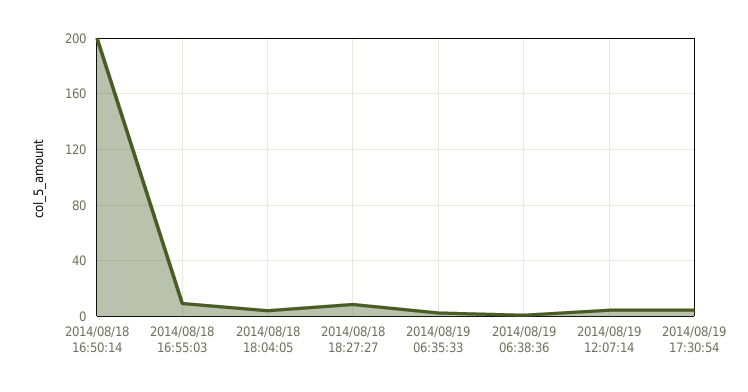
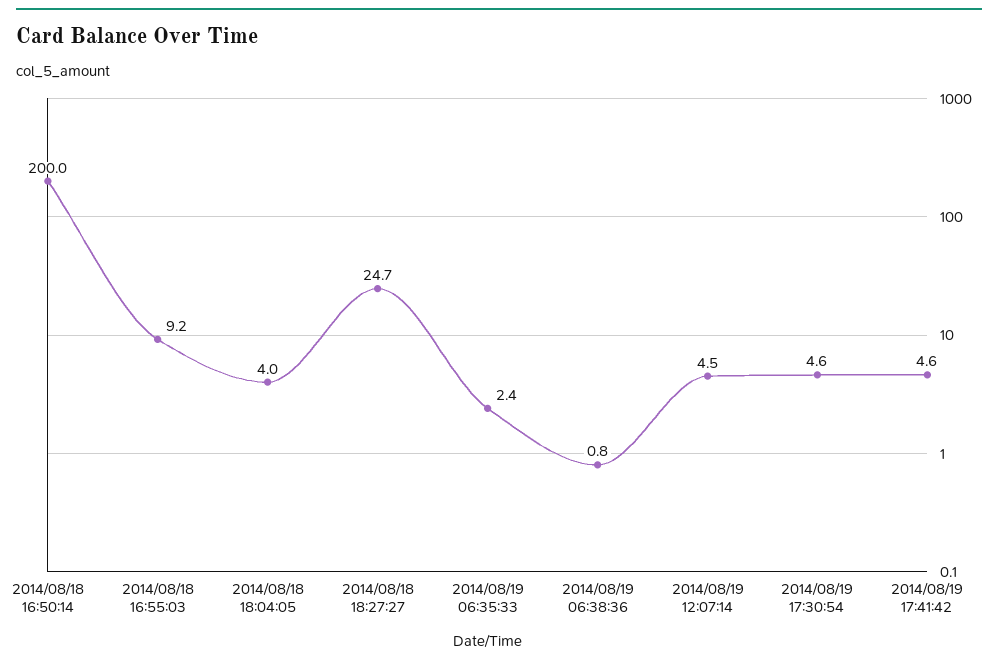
2014/08/18 18:27:27: 10 -> 24.7
2014/08/19 17:41:42: none -> 4.6

